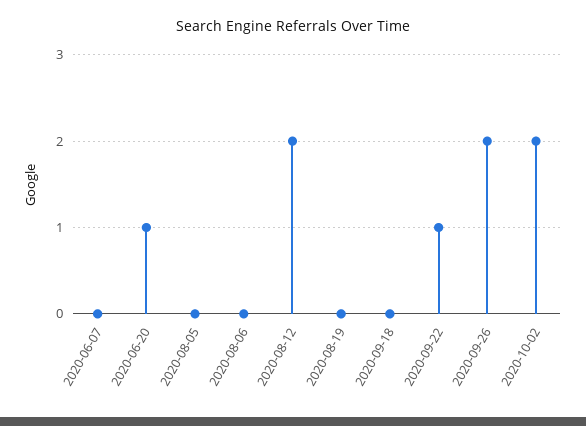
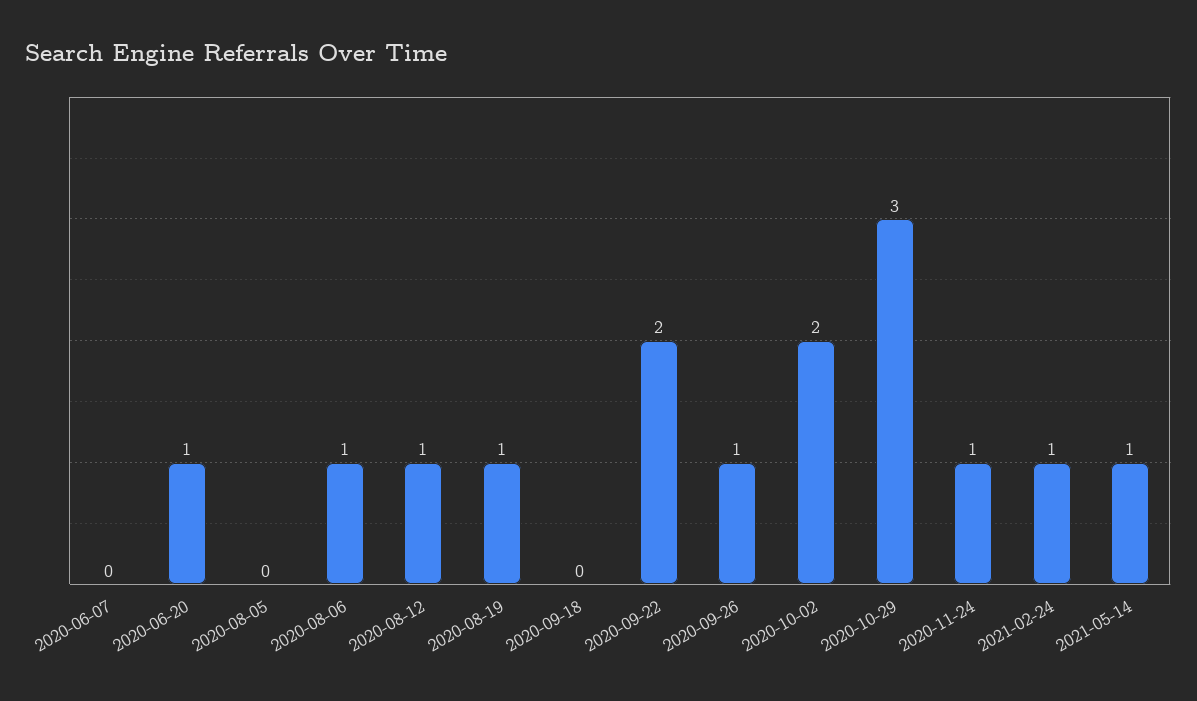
2020-08-06: 0 -> 1
2020-08-12: 2 -> 1
2020-08-19: 0 -> 1
2020-09-22: 1 -> 2
2020-09-26: 2 -> 1
2020-10-29: none -> 3
2020-11-24: none -> 1
2021-02-24: none -> 1
2021-05-14: none -> 1

